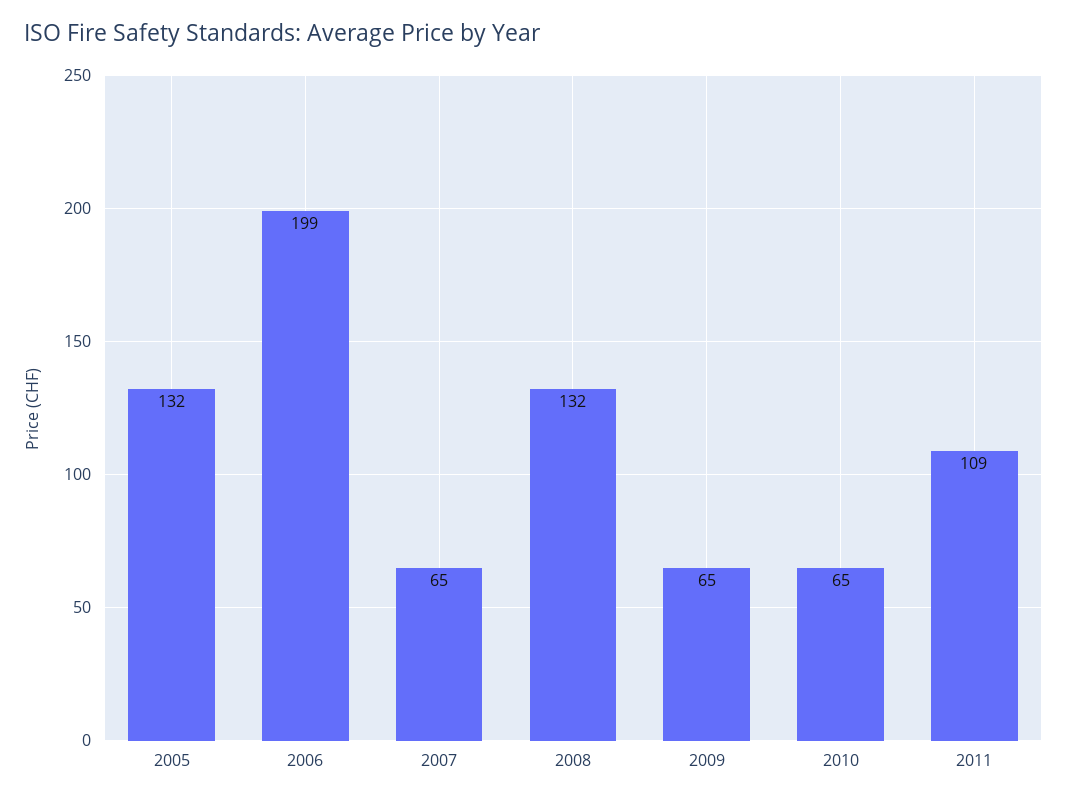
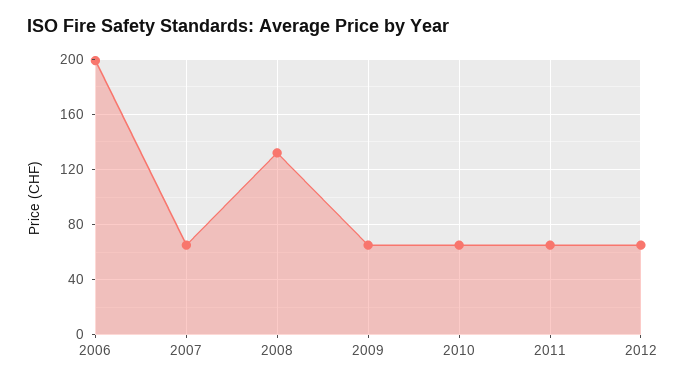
2005: 132 -> none
2011: 109 -> 65
2012: none -> 65

